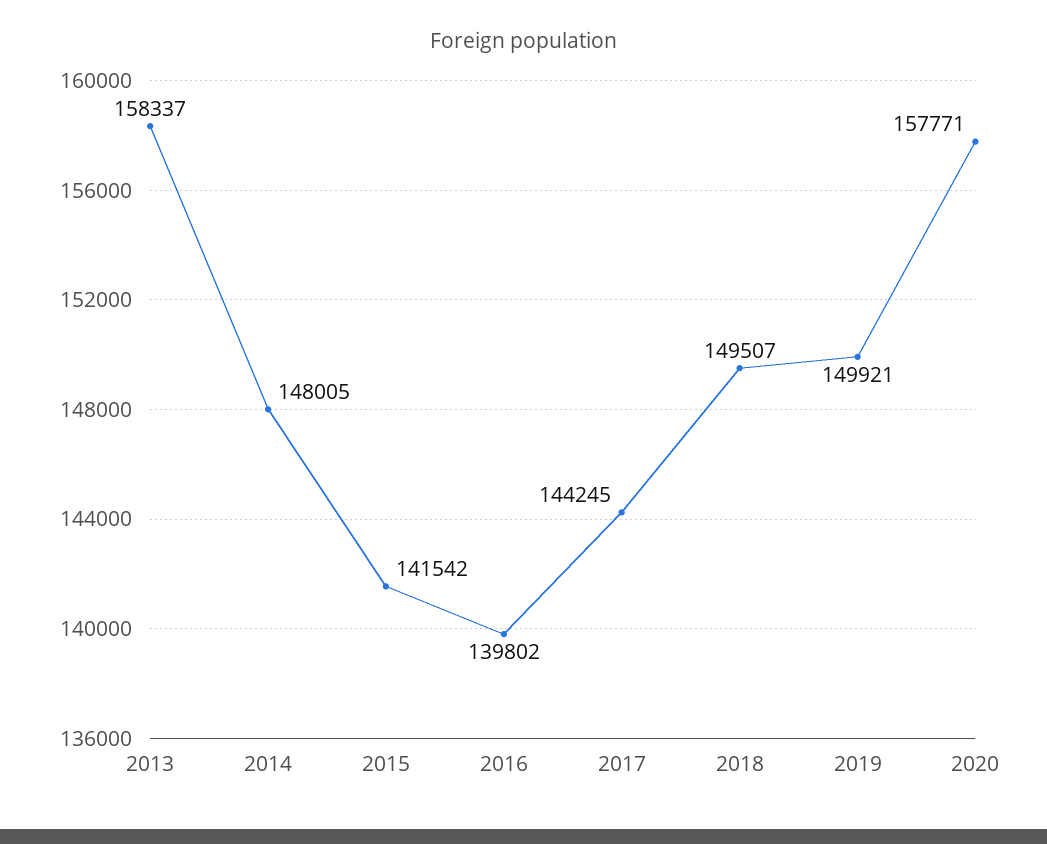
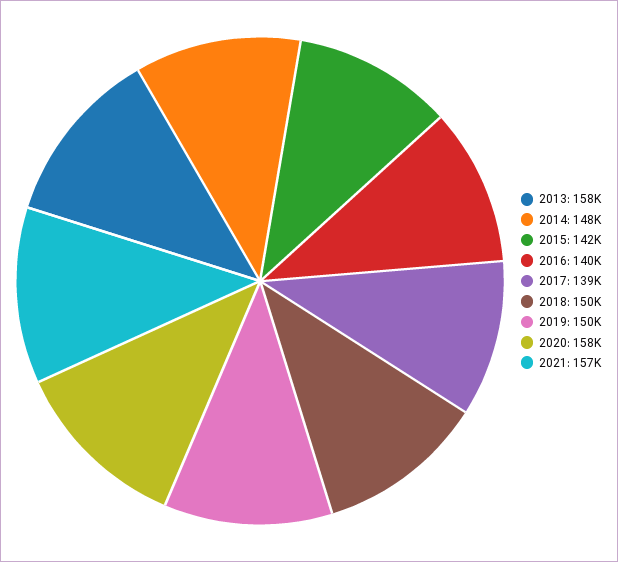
2017: 144245 -> 139000
2021: none -> 157000

